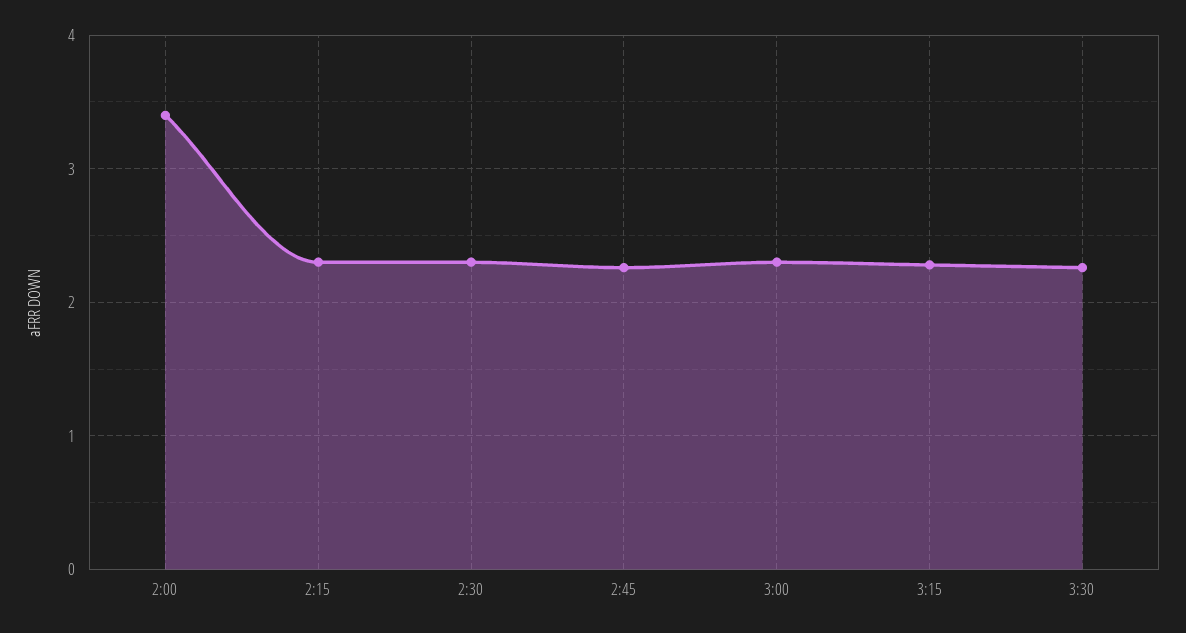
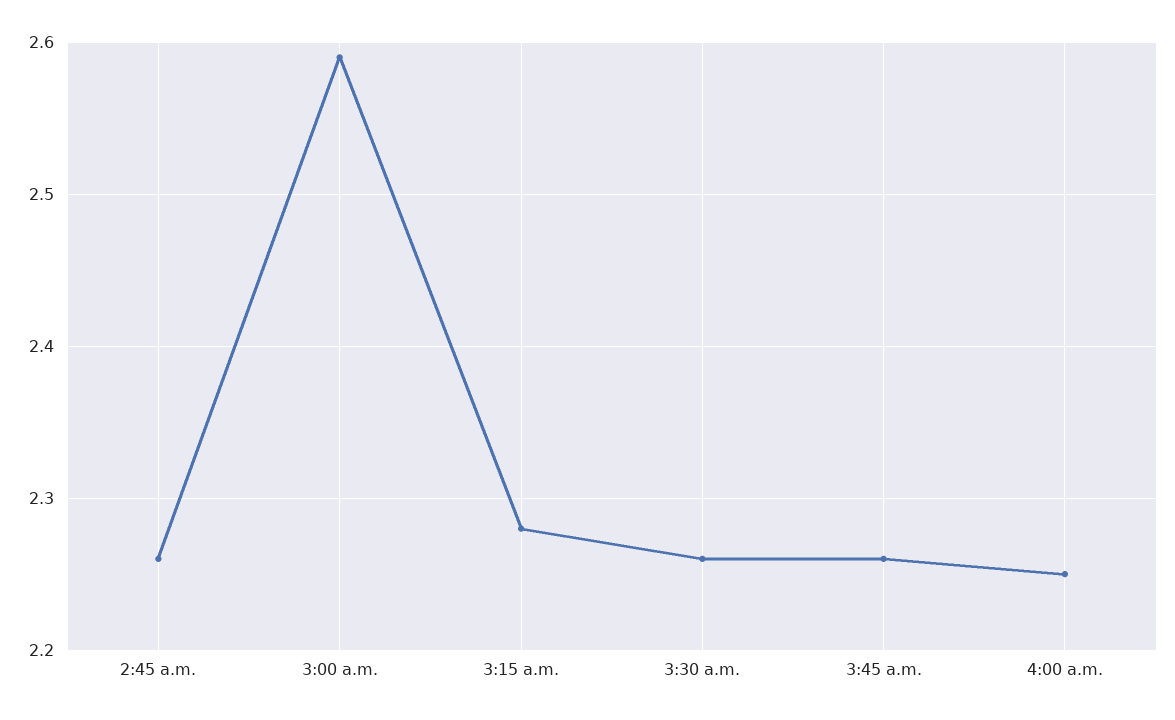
2:00: 3.4 -> none
2:15: 2.3 -> none
2:30: 2.3 -> none
3:00: 2.3 -> 2.59
3:45 a.m.: none -> 2.26
4:00 a.m.: none -> 2.25

